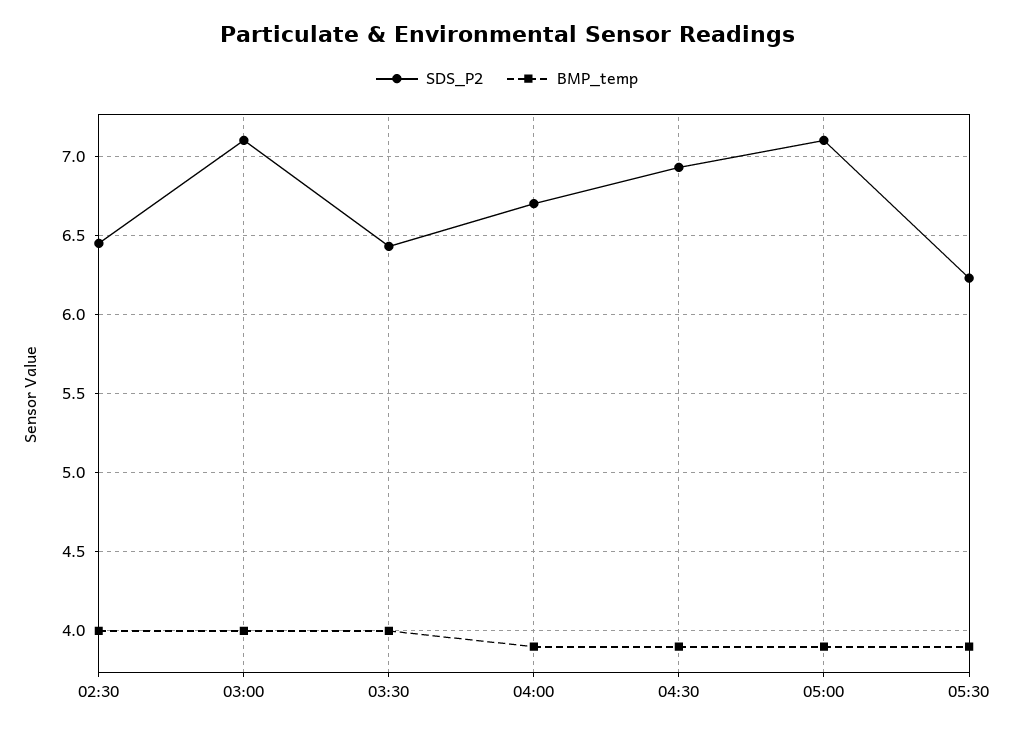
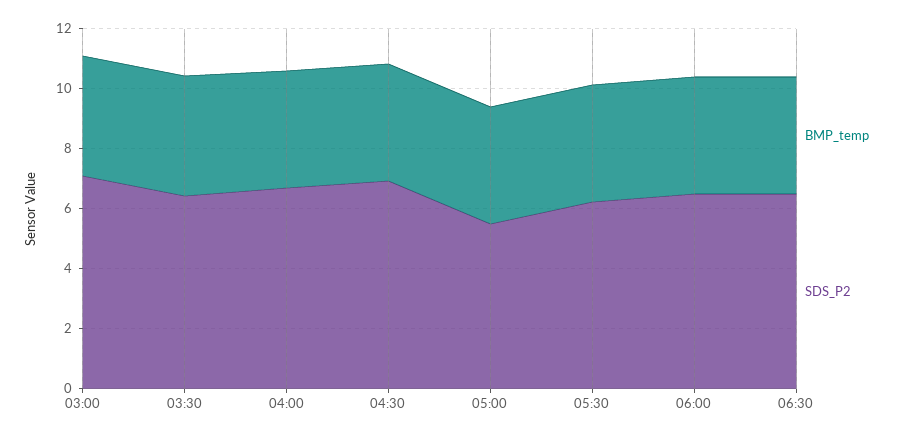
SDS_P2, 02:30: 6.45 -> none
BMP_temp, 02:30: 4 -> none
SDS_P2, 05:00: 7.1 -> 5.5
BMP_temp, 06:00: none -> 4
SDS_P2, 06:00: none -> 6.5
BMP_temp, 06:30: none -> 4
SDS_P2, 06:30: none -> 6.5

